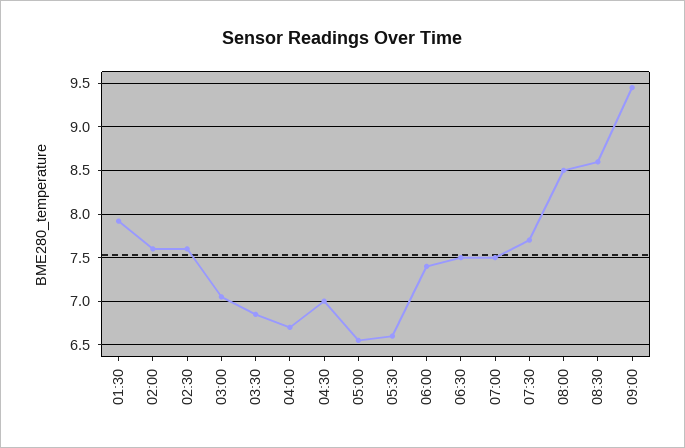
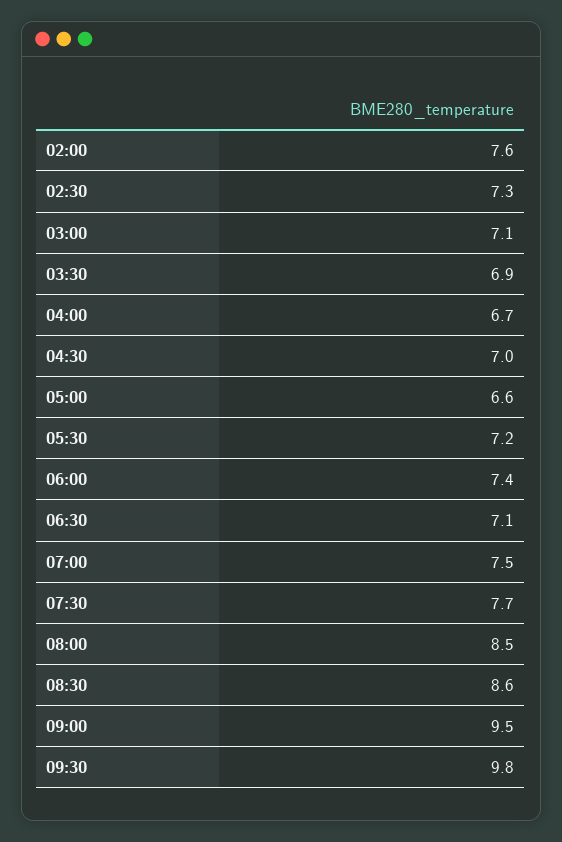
01:30: 7.9 -> none
02:30: 7.6 -> 7.3
05:30: 6.6 -> 7.2
06:30: 7.5 -> 7.1
09:30: none -> 9.8

